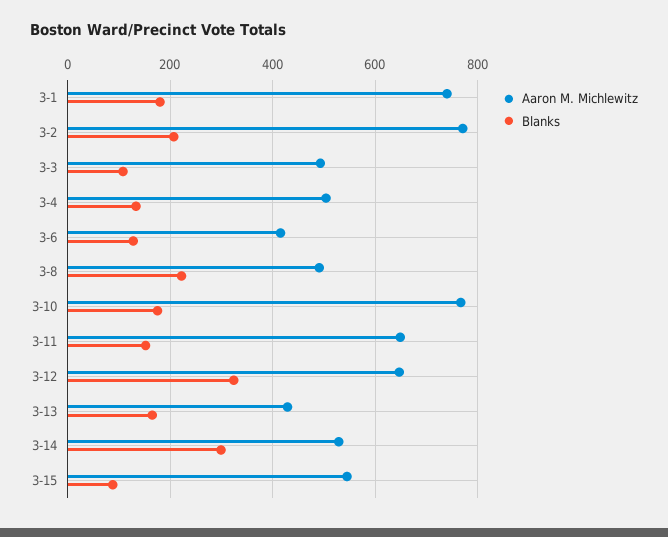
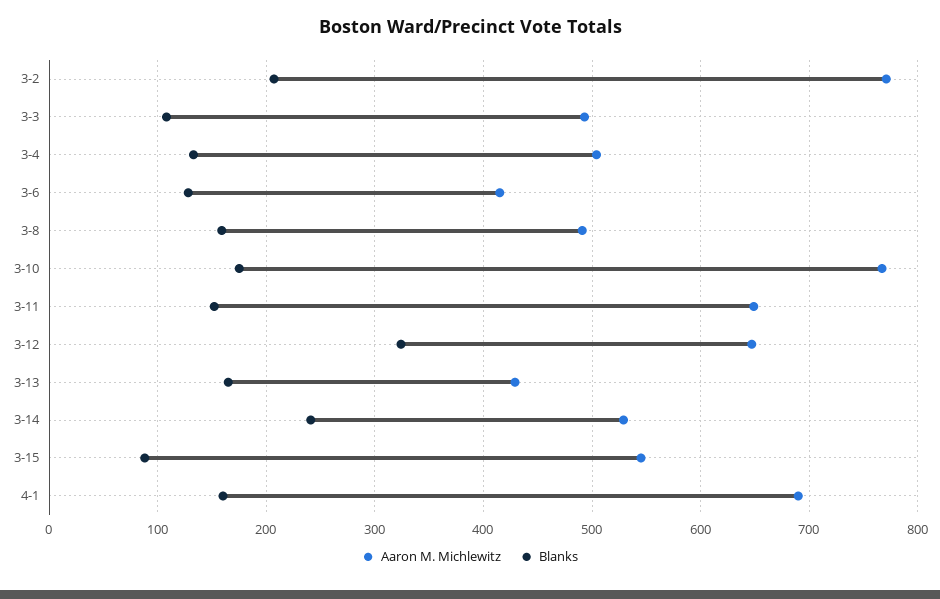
Aaron M. Michlewitz, 3-1: 740 -> none
Blanks, 3-1: 180 -> none
Blanks, 3-8: 220 -> 160
Blanks, 3-14: 300 -> 240
Aaron M. Michlewitz, 4-1: none -> 690
Blanks, 4-1: none -> 160

